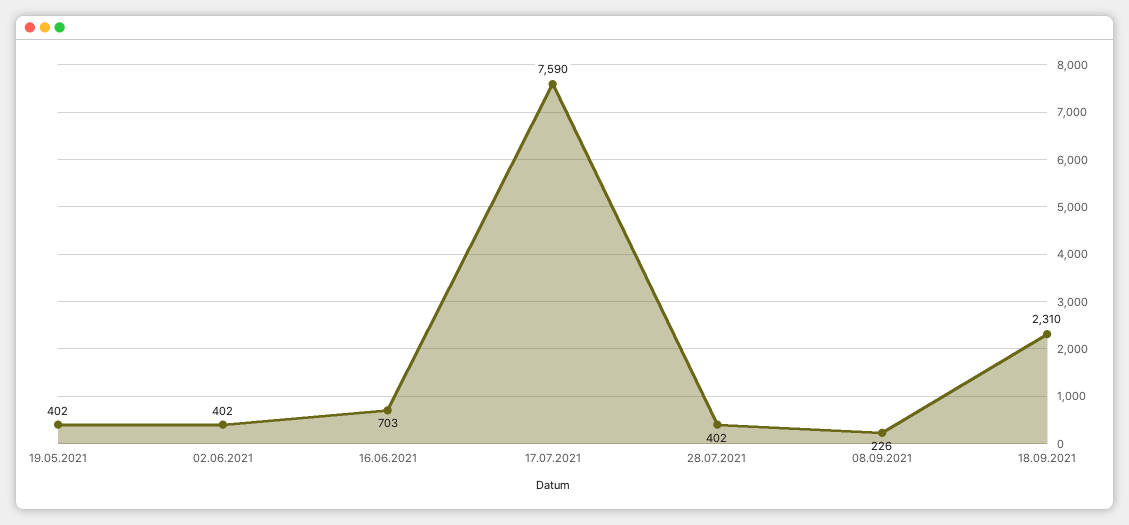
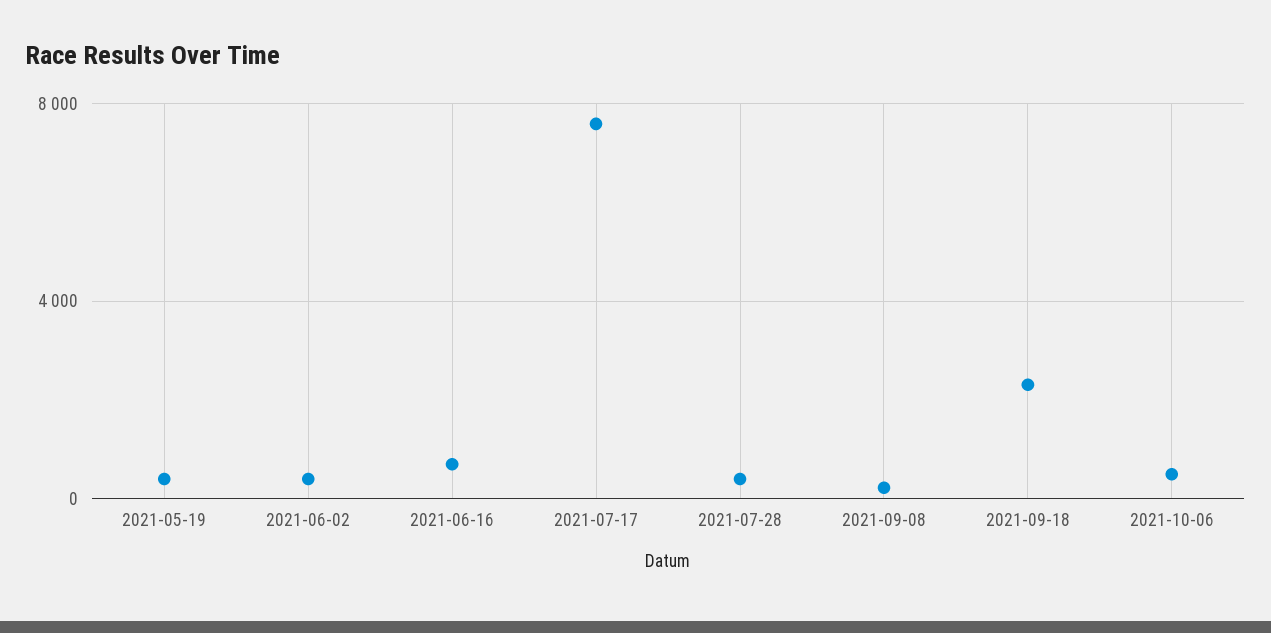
2021-10-06: none -> 500

